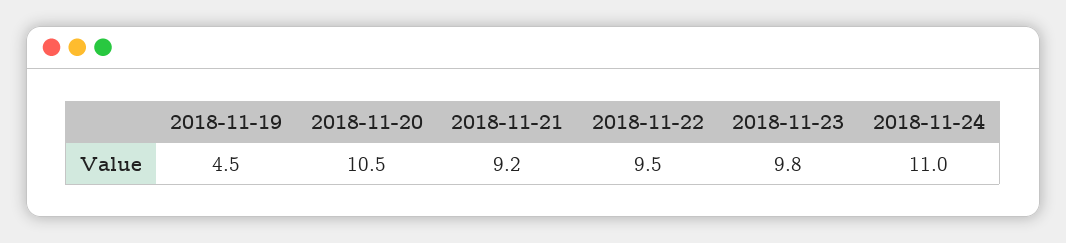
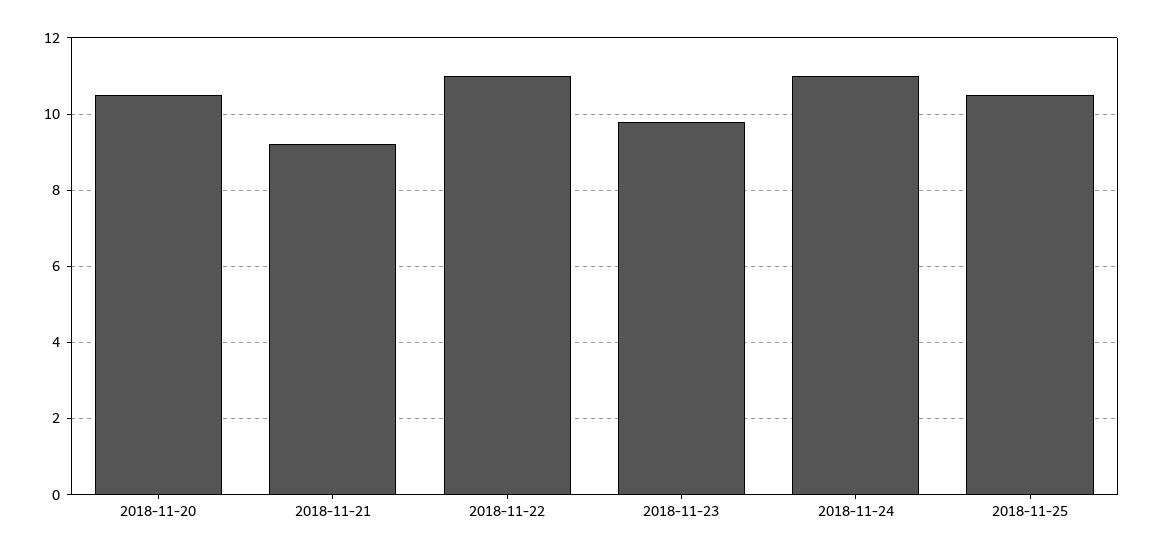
2018-11-19: 4.5 -> none
2018-11-22: 9.5 -> 11
2018-11-25: none -> 10.5

